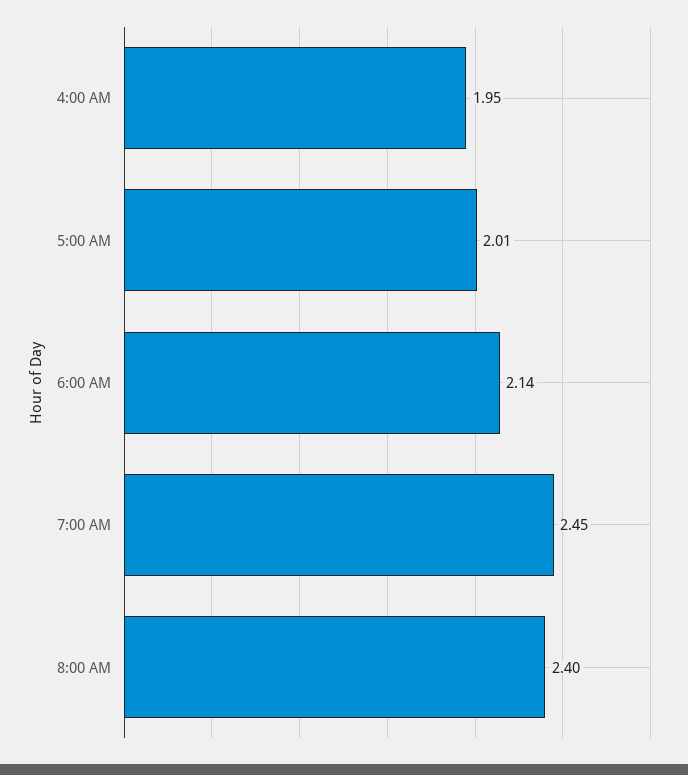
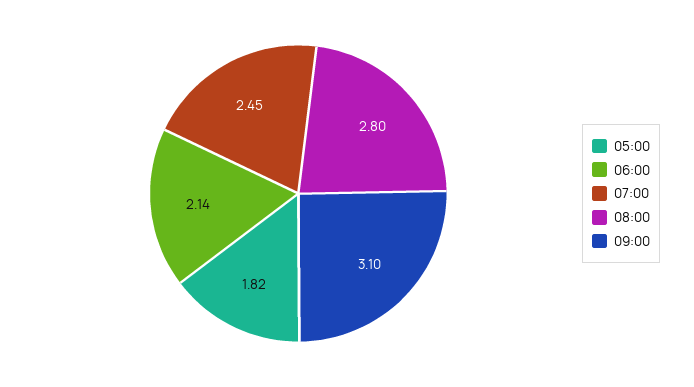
4:00 AM: 1.95 -> none
5:00 AM: 2.01 -> 1.82
8:00 AM: 2.4 -> 2.8
09:00: none -> 3.1

